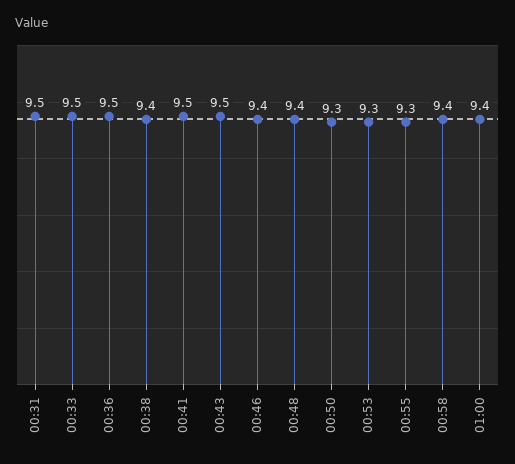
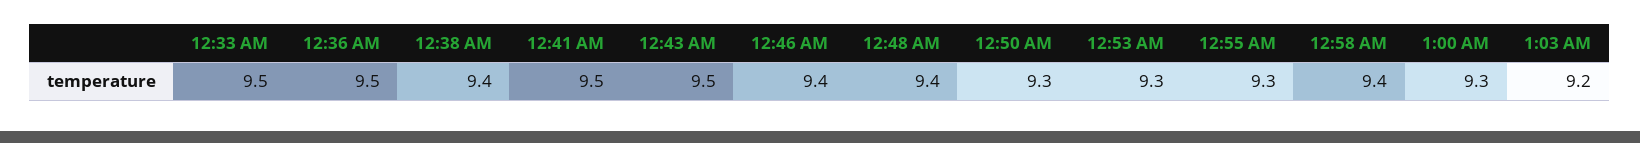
00:31: 9.5 -> none
01:00: 9.4 -> 9.3
1:03 AM: none -> 9.2

